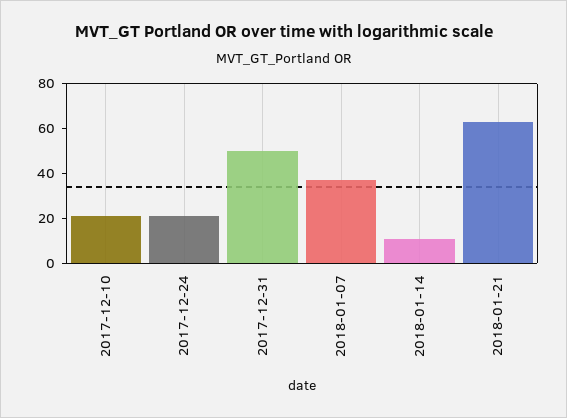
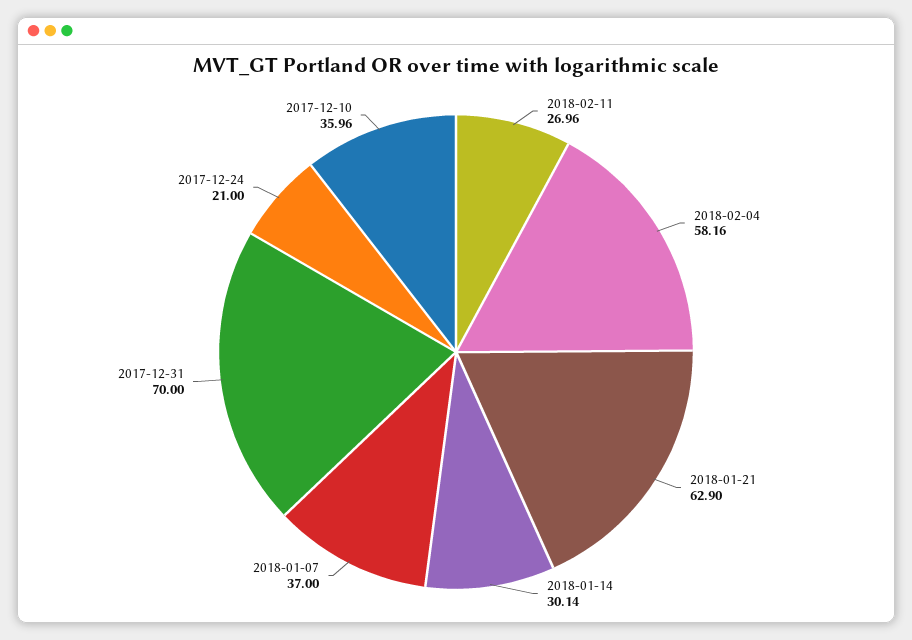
2017-12-10: 20 -> 35.96
2017-12-31: 50 -> 70
2018-01-14: 10 -> 30.14
2018-02-11: none -> 26.96
2018-02-04: none -> 58.16

